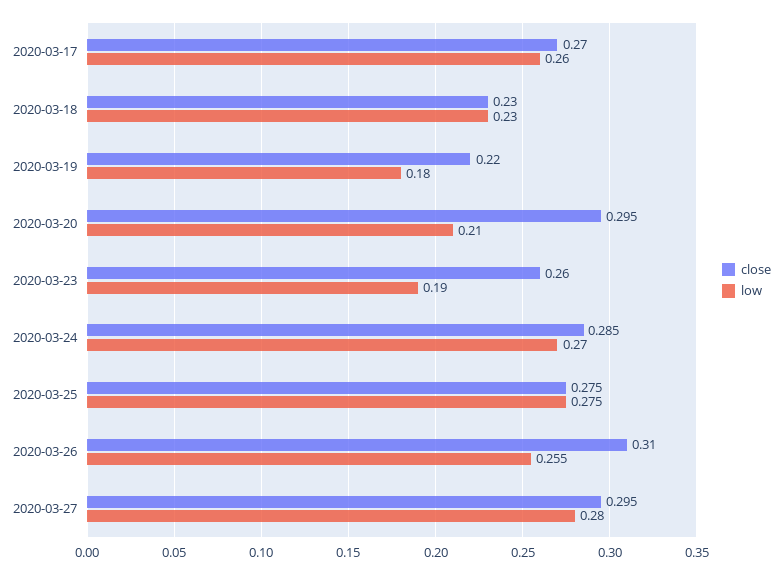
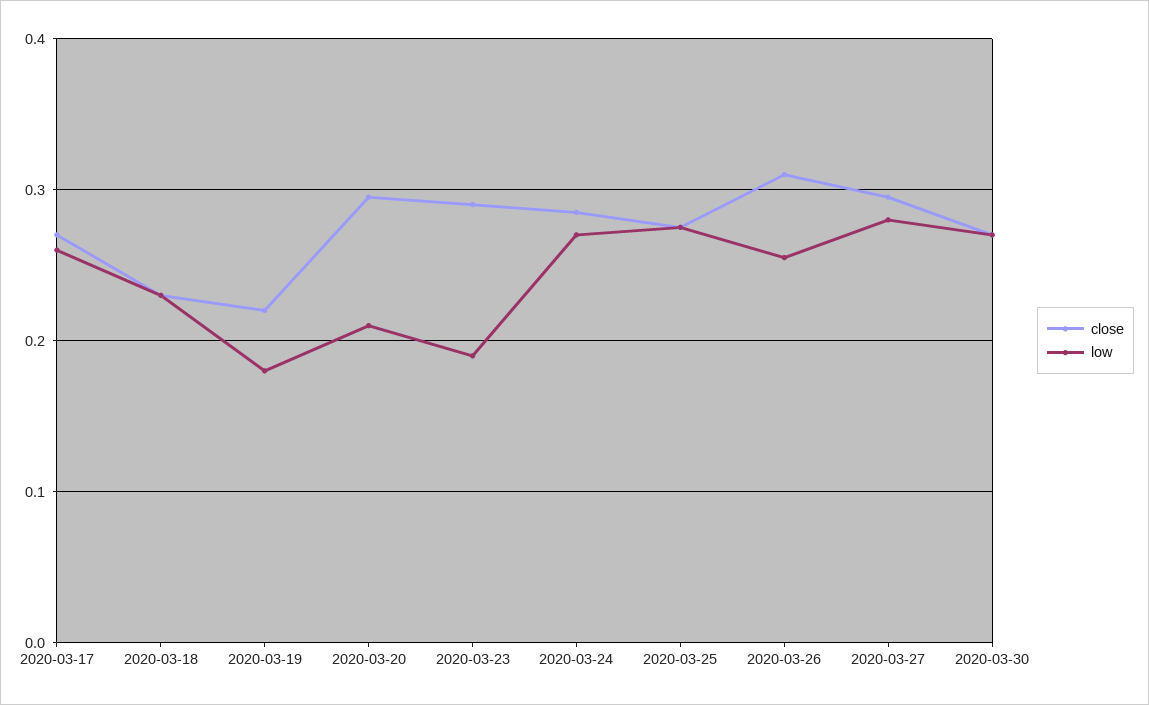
close, 2020-03-23: 0.26 -> 0.29
close, 2020-03-30: none -> 0.27
low, 2020-03-30: none -> 0.27

